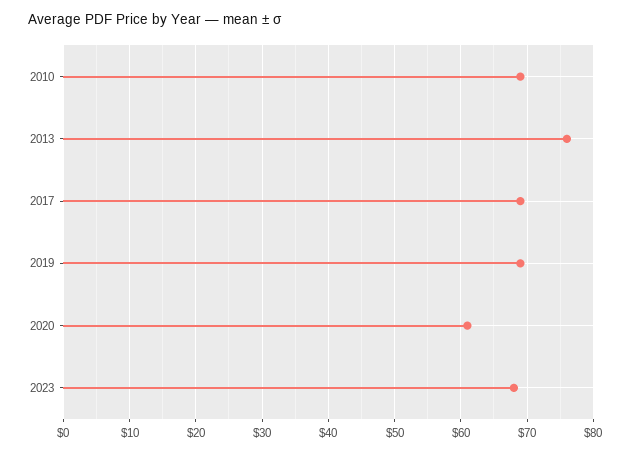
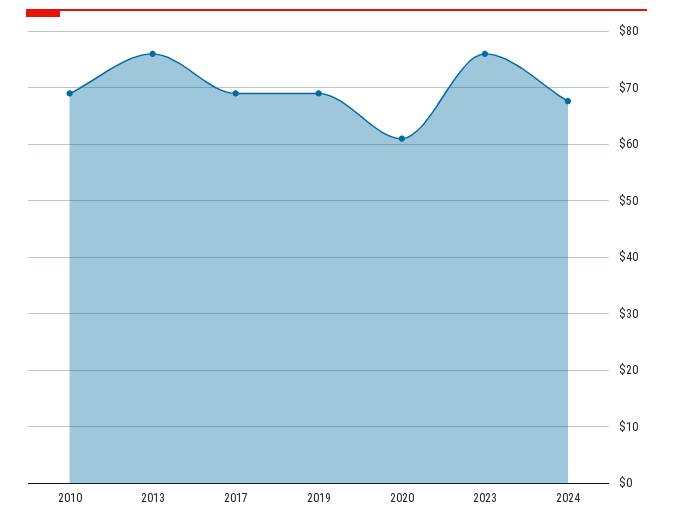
2023: 68 -> 76
2024: none -> 68

